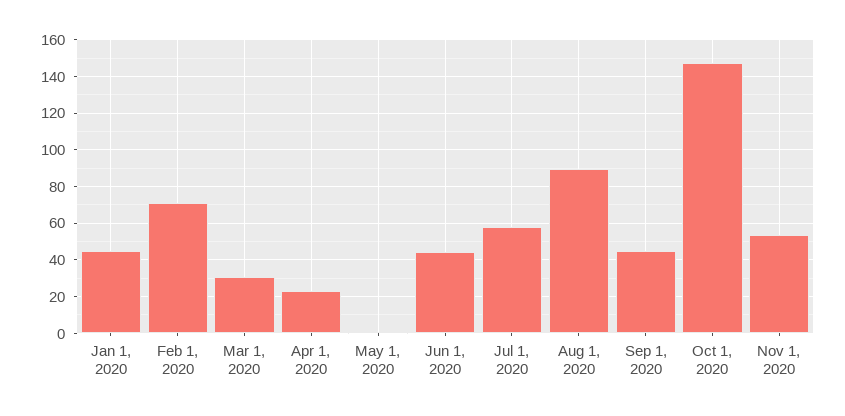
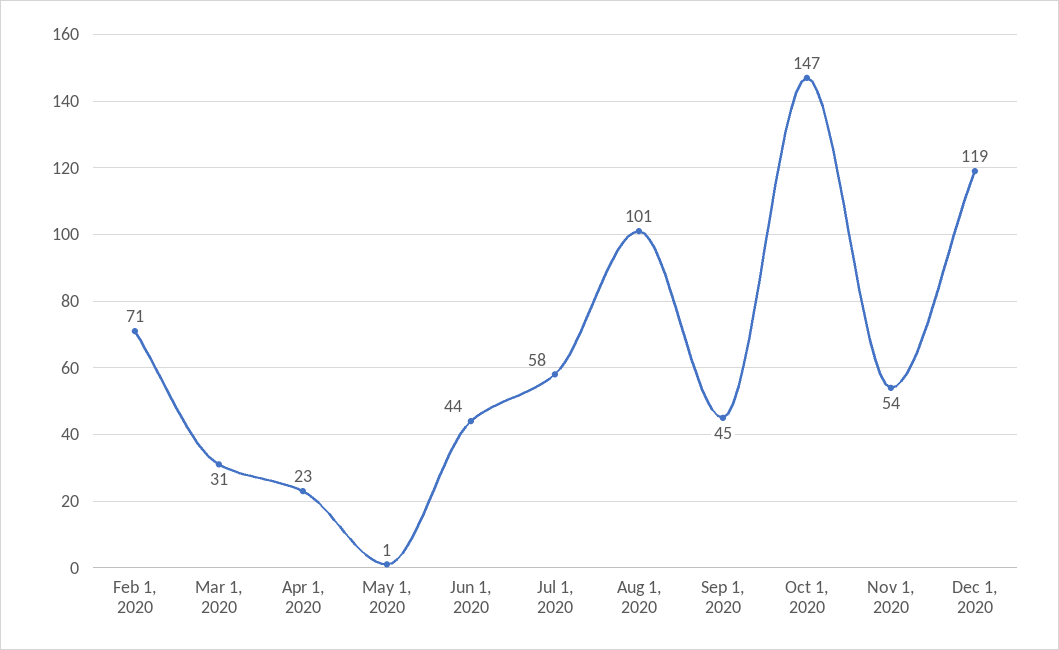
Jan 1, 2020: 45 -> none
Aug 1, 2020: 90 -> 101
Dec 1, 2020: none -> 119

